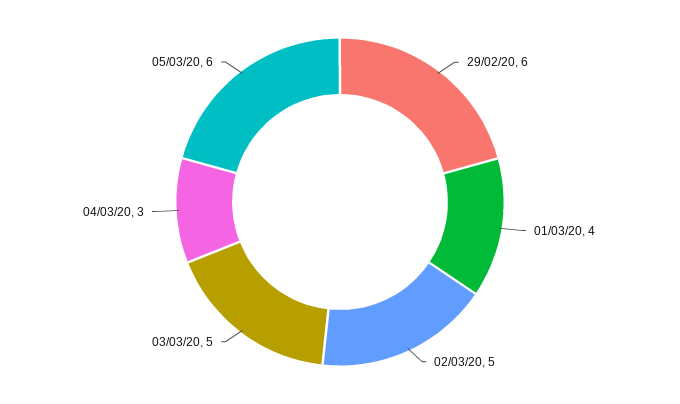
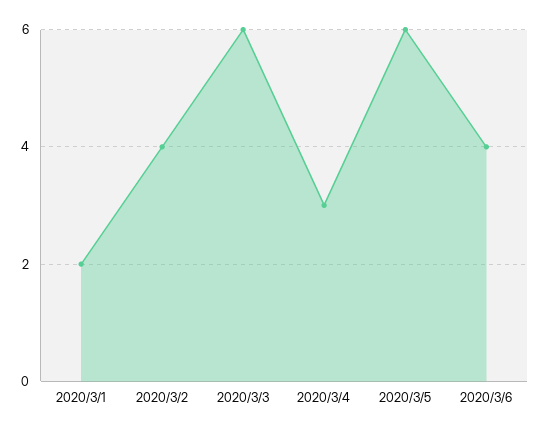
29/02/20: 6 -> none
01/03/20: 4 -> 2
02/03/20: 5 -> 4
03/03/20: 5 -> 6
2020/3/6: none -> 4

